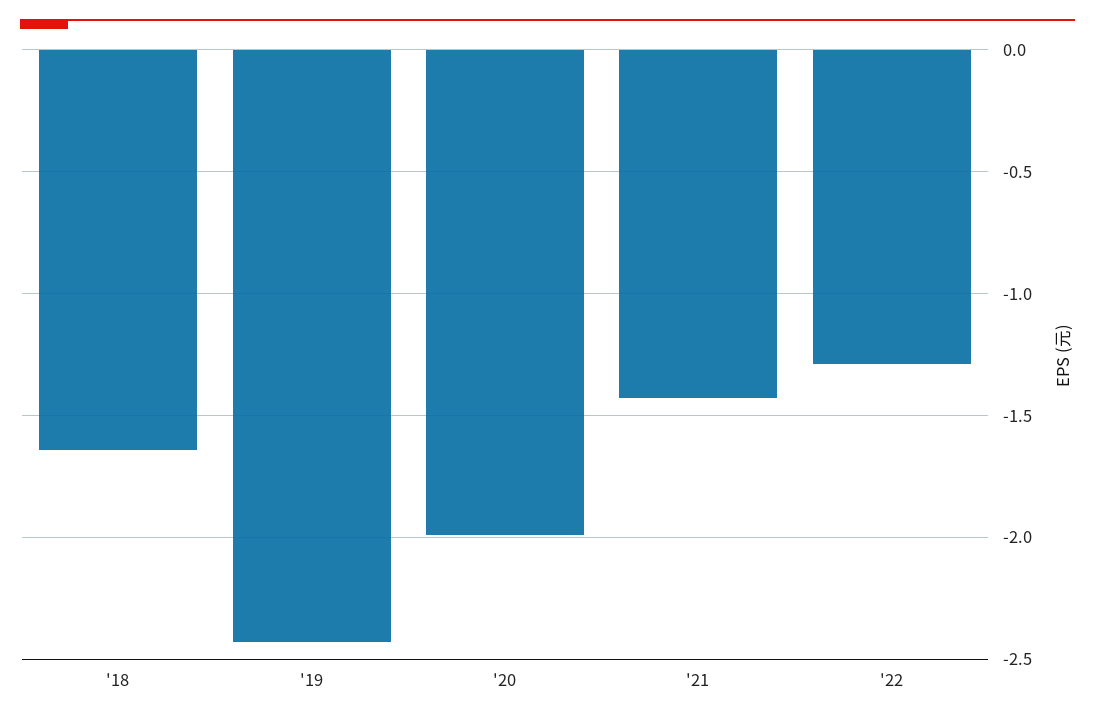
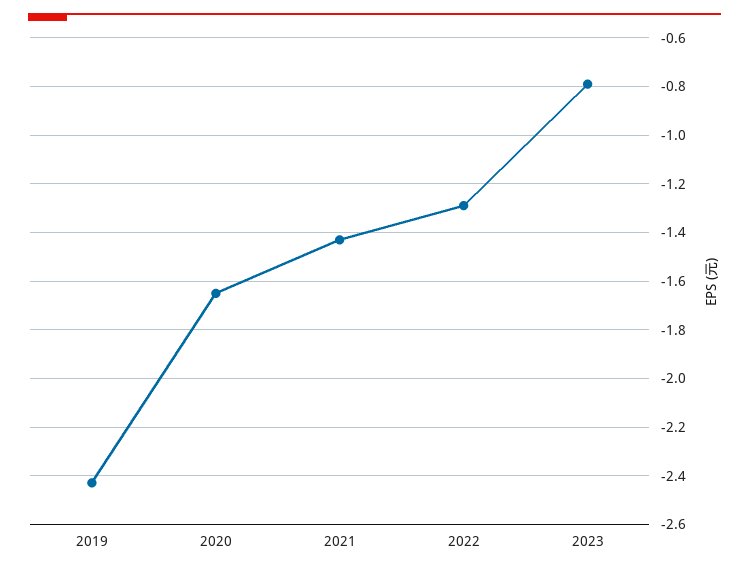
'18: -1.65 -> none
'20: -2 -> -1.65
2023: none -> -0.8

